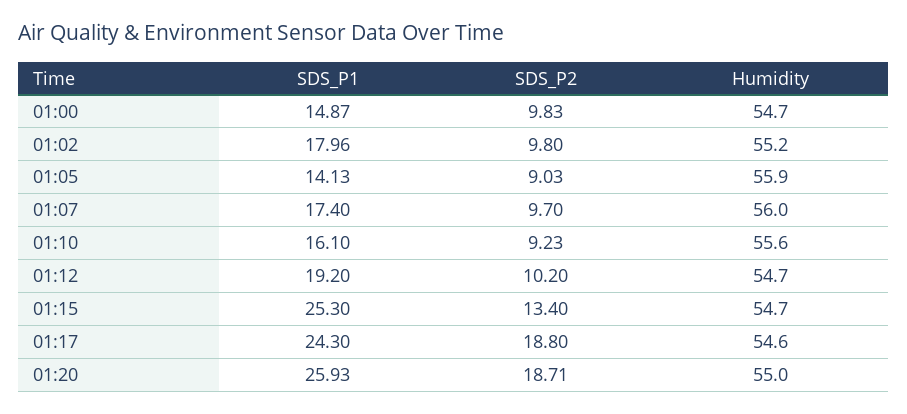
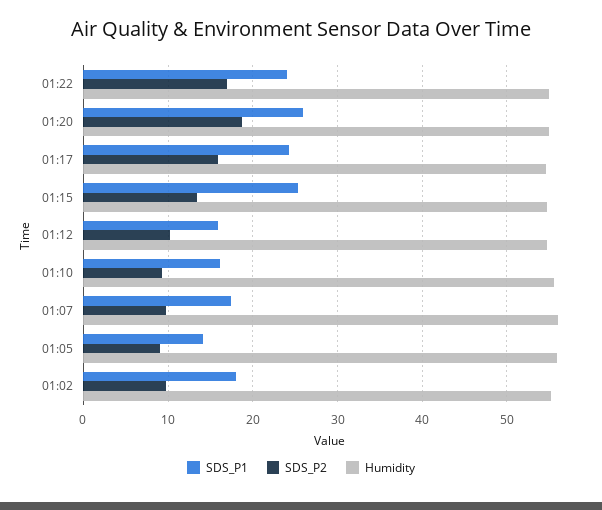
SDS_P1, 01:00: 14.87 -> none
SDS_P2, 01:00: 9.83 -> none
Humidity, 01:00: 54.7 -> none
SDS_P1, 01:12: 19.2 -> 16
SDS_P2, 01:17: 18.8 -> 16
SDS_P1, 01:22: none -> 24
SDS_P2, 01:22: none -> 17
Humidity, 01:22: none -> 55

